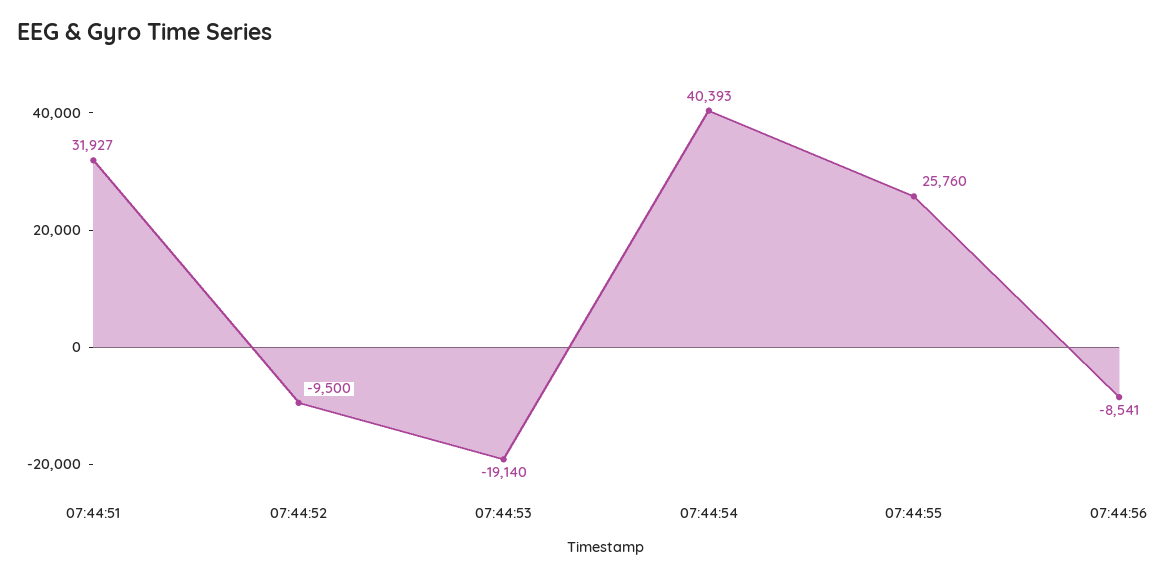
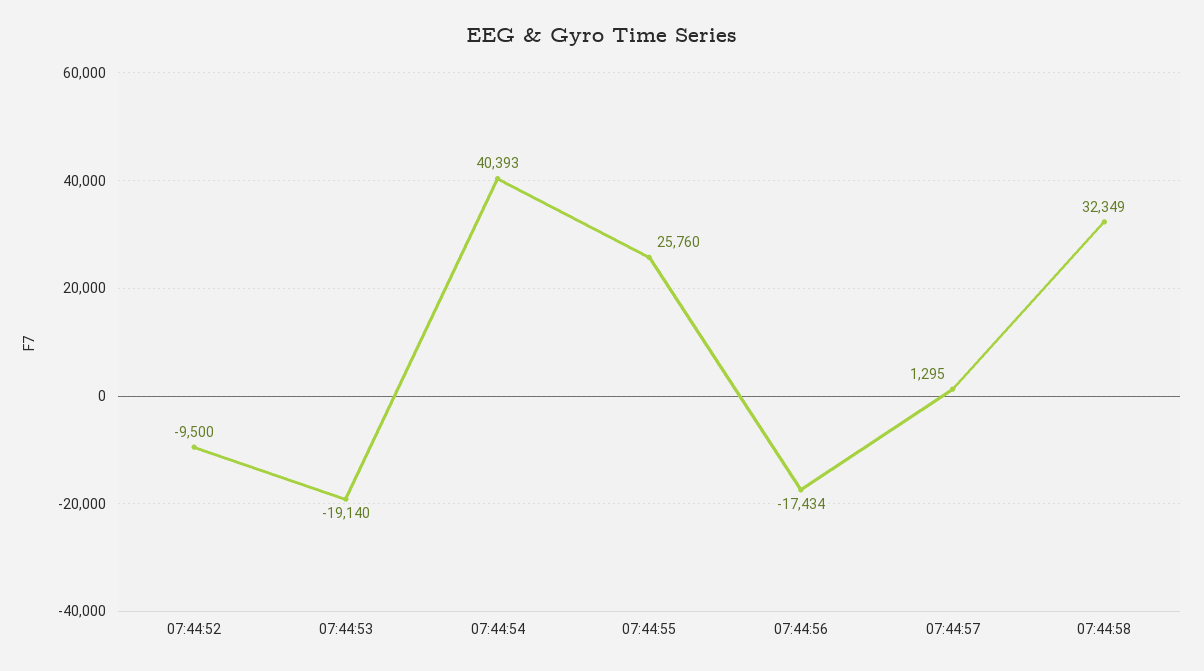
07:44:51: 31927 -> none
07:44:56: -8541 -> -17434
07:44:57: none -> 1295
07:44:58: none -> 32349

